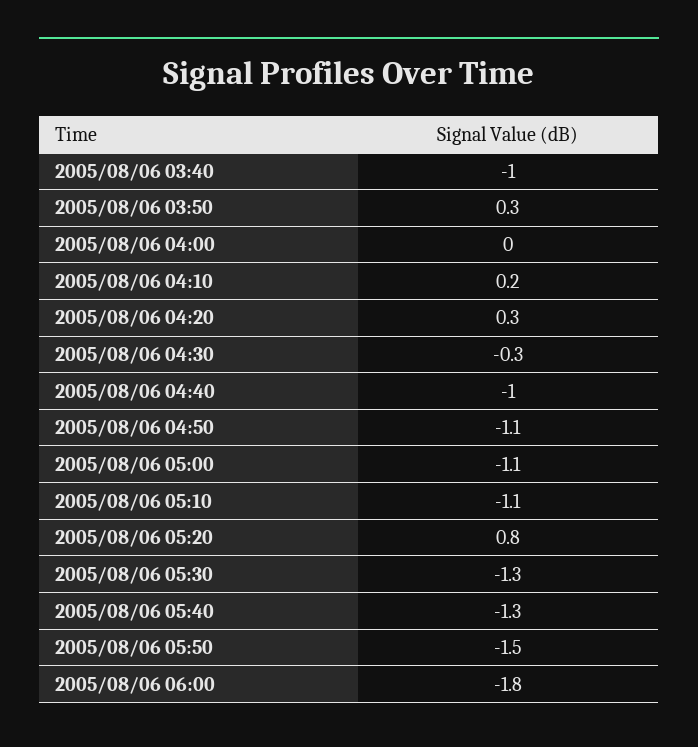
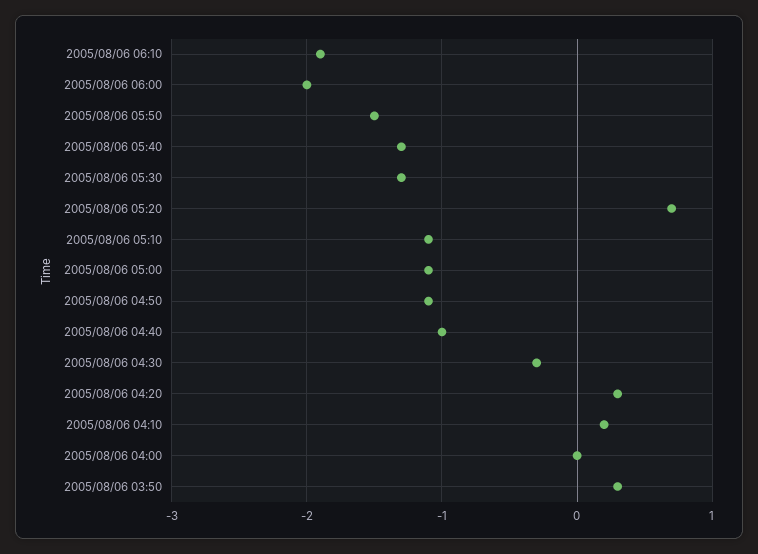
2005/08/06 03:40: -1 -> none
2005/08/06 05:20: 0.8 -> 0.7
2005/08/06 06:00: -1.8 -> -2
2005/08/06 06:10: none -> -1.9

